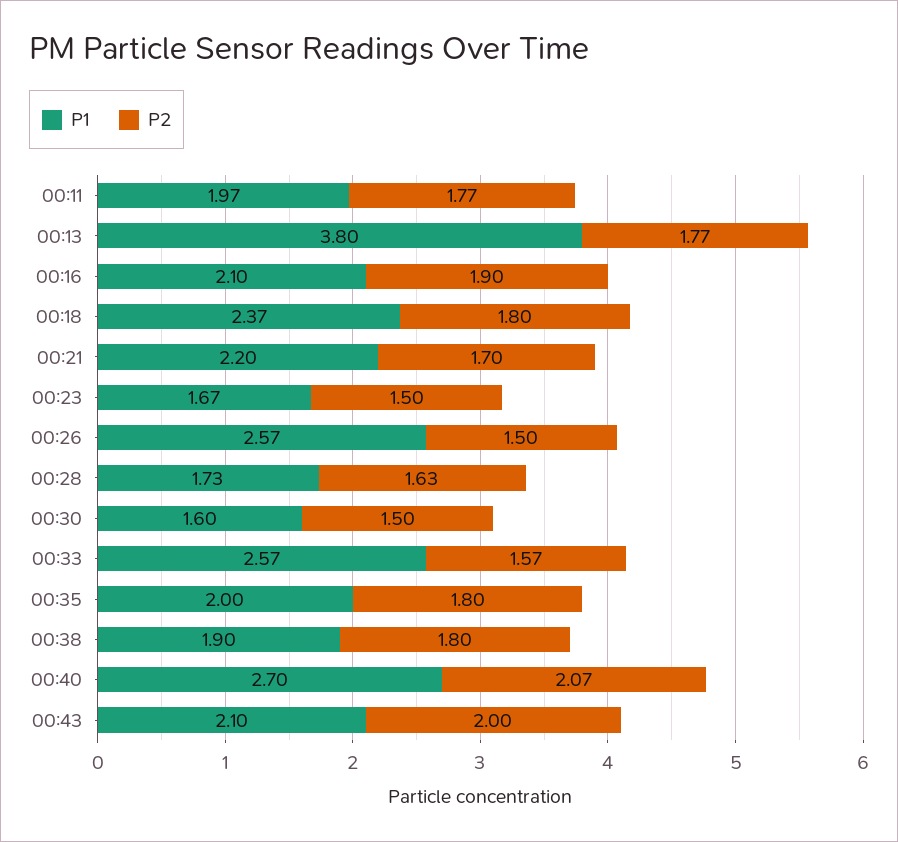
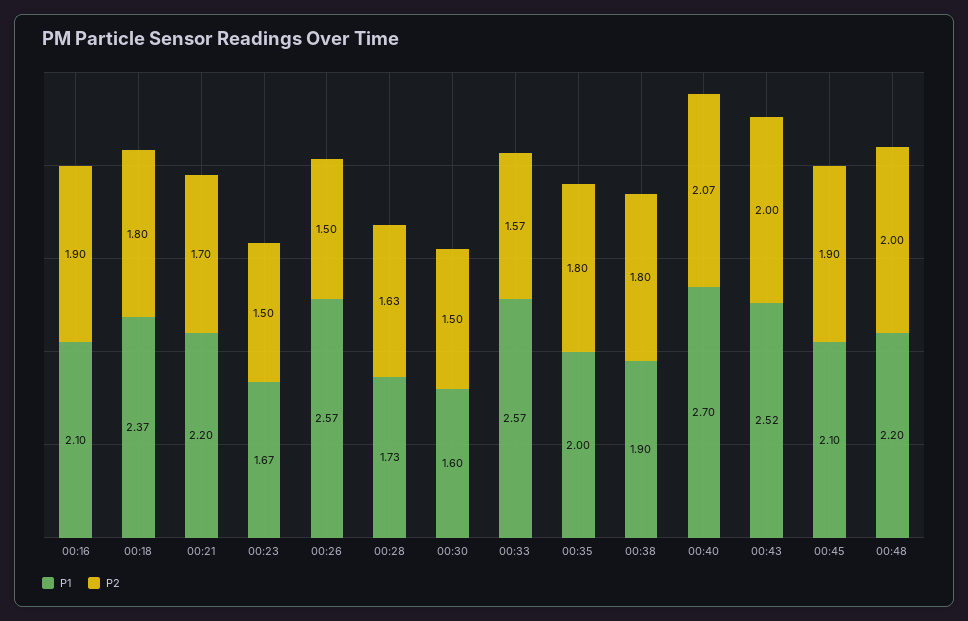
P1, 00:11: 1.97 -> none
P2, 00:11: 1.77 -> none
P1, 00:13: 3.8 -> none
P2, 00:13: 1.77 -> none
P1, 00:43: 2.1 -> 2.52
P1, 00:45: none -> 2.1
P2, 00:45: none -> 1.9
P1, 00:48: none -> 2.2
P2, 00:48: none -> 2

